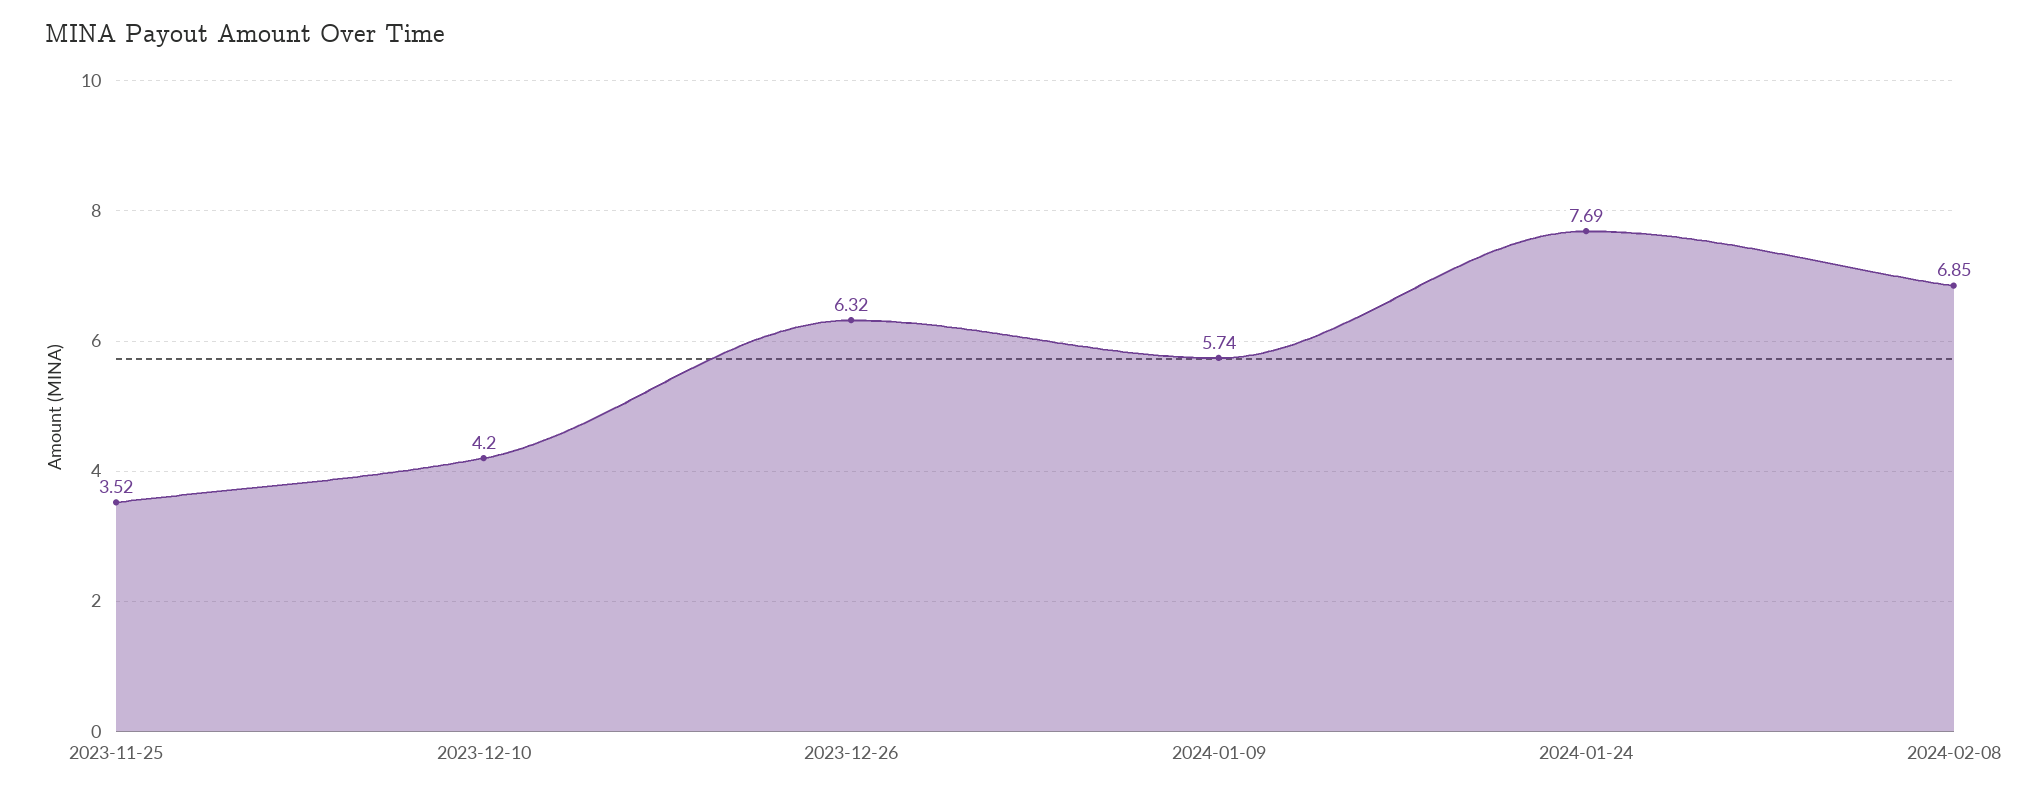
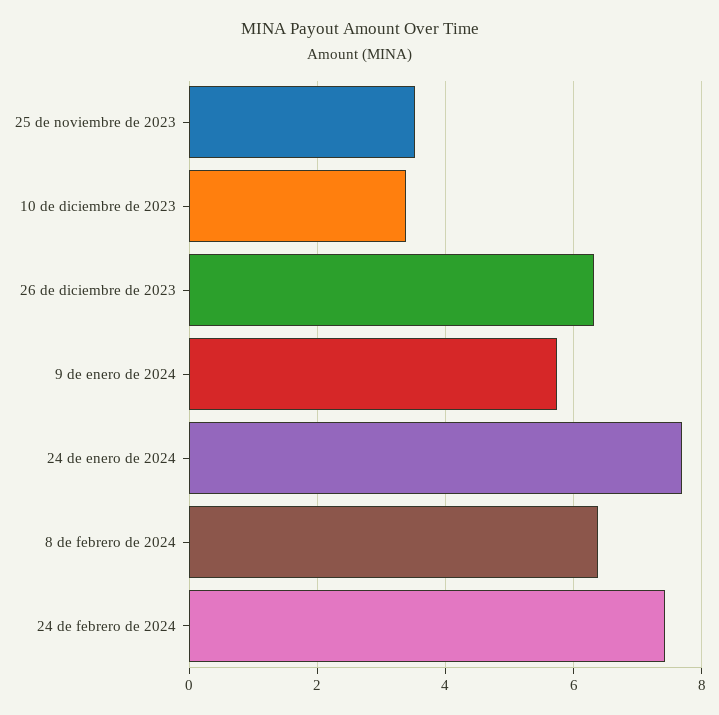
2023-12-10: 4.2 -> 3.4
2024-02-08: 6.85 -> 6.4
24 de febrero de 2024: none -> 7.4

